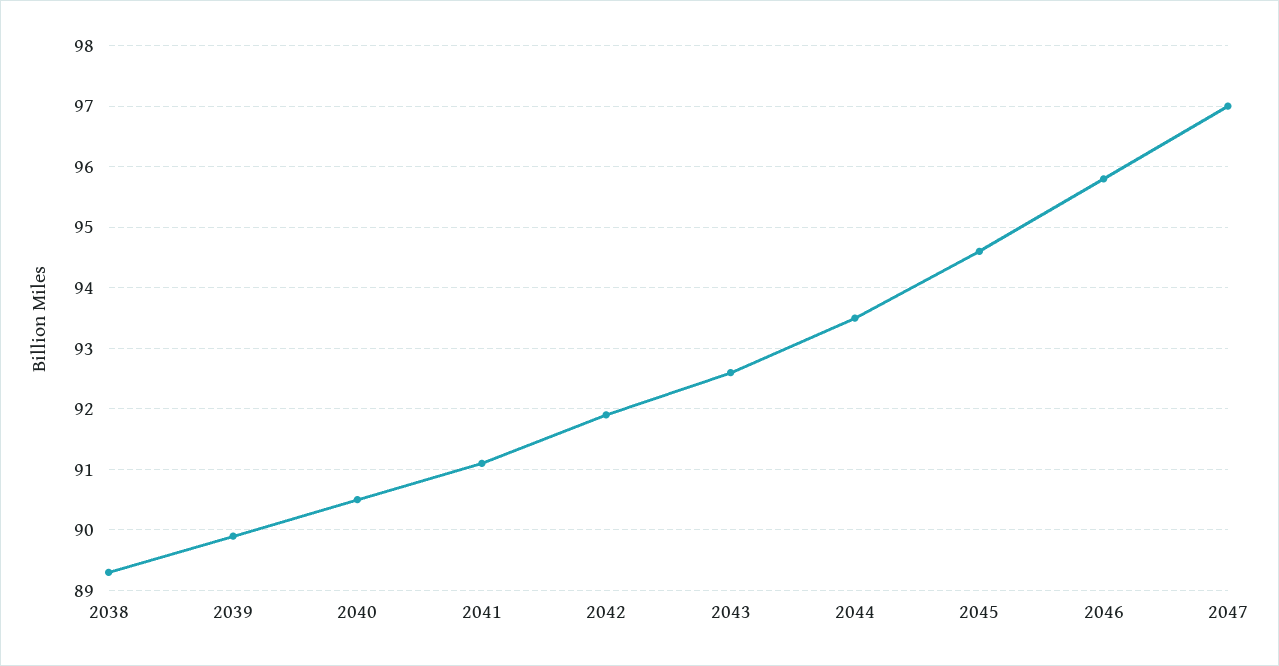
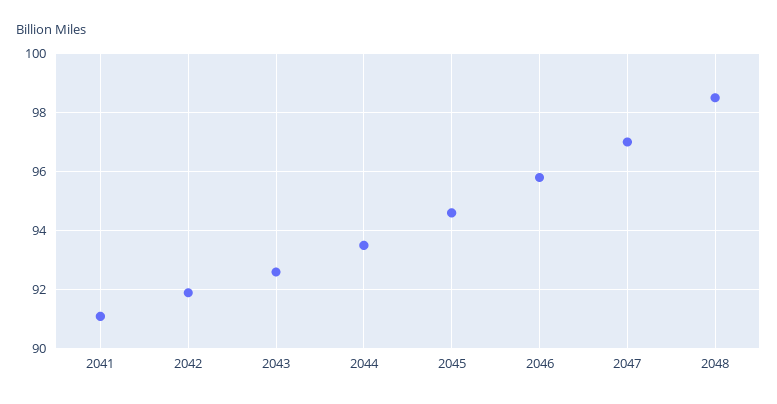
2038: 89.3 -> none
2039: 89.9 -> none
2040: 90.5 -> none
2048: none -> 98.5

